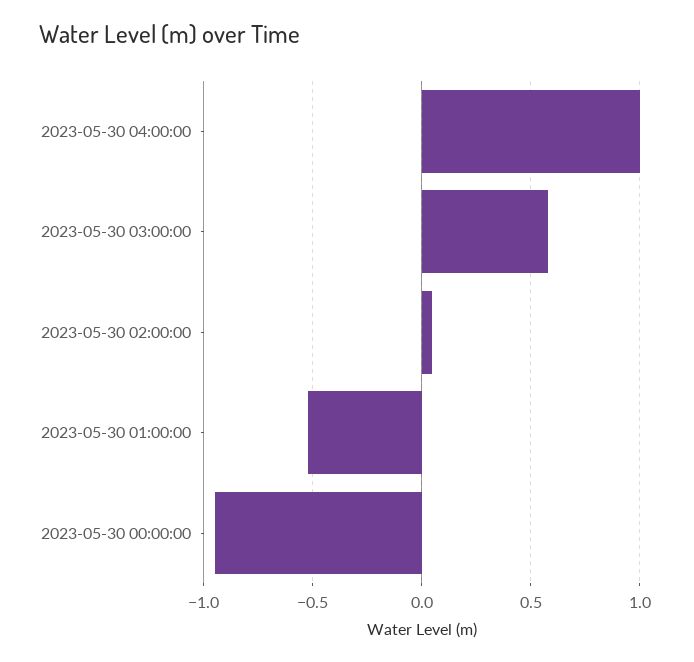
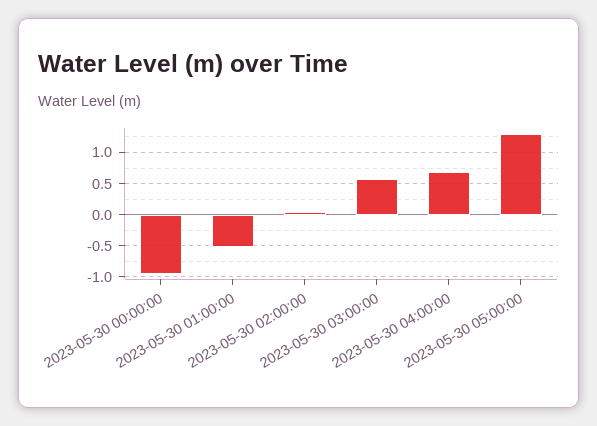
2023-05-30 04:00:00: 1 -> 0.7
2023-05-30 05:00:00: none -> 1.3

